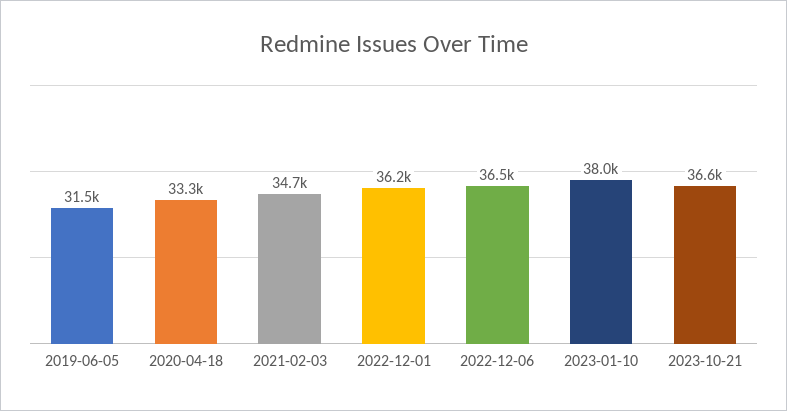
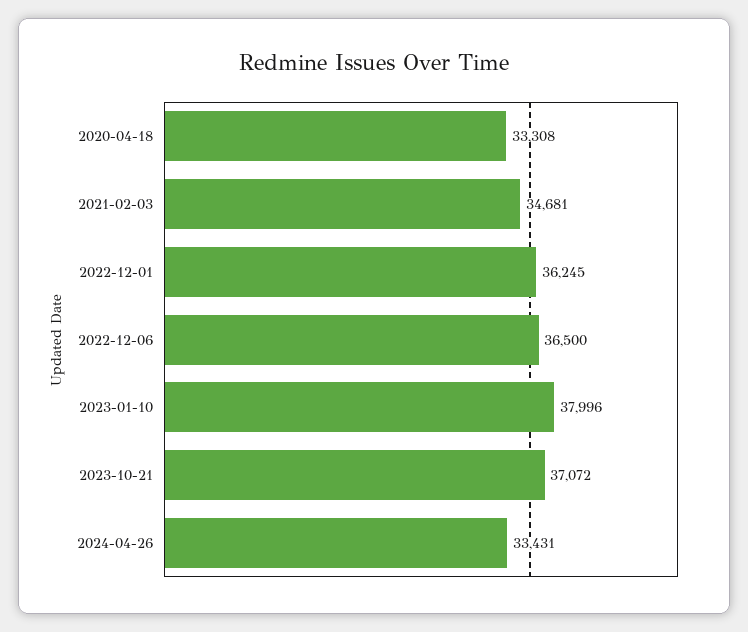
2019-06-05: 31500 -> none
2023-10-21: 36600 -> 37072
2024-04-26: none -> 33431

